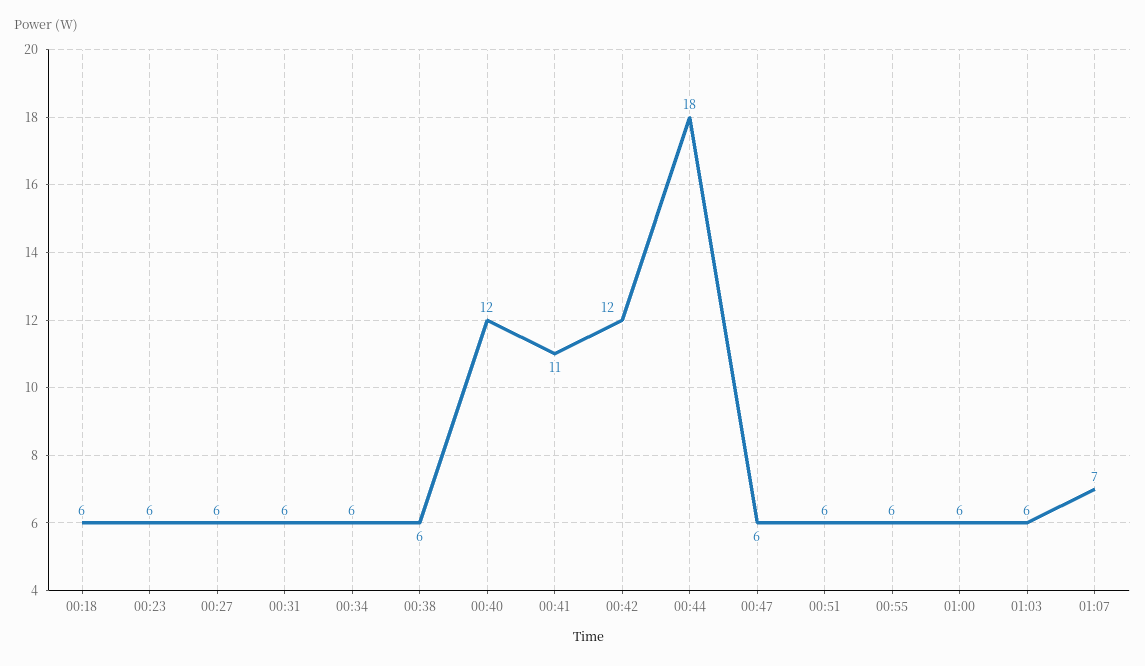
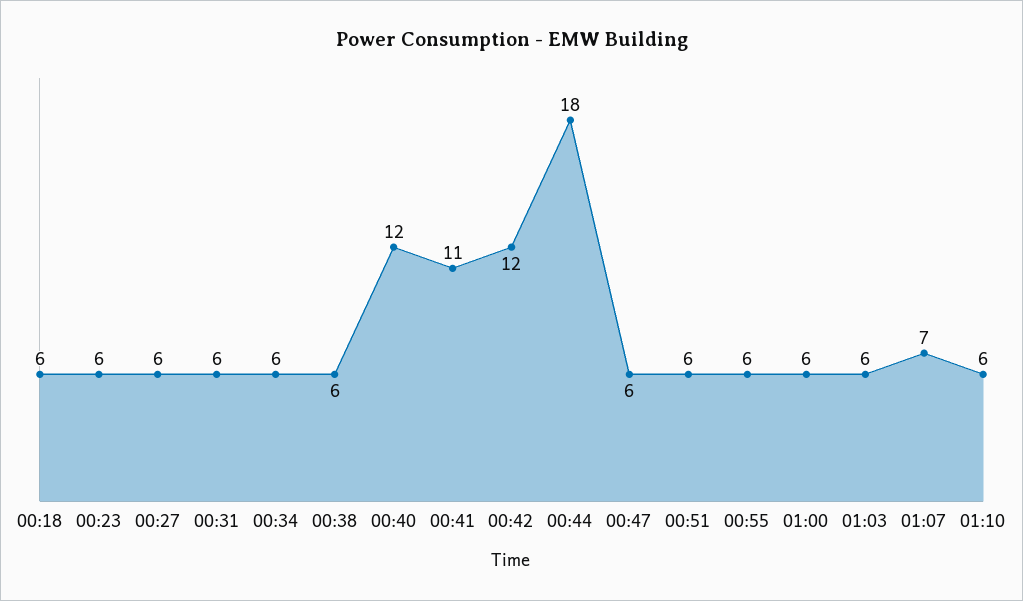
01:10: none -> 6

